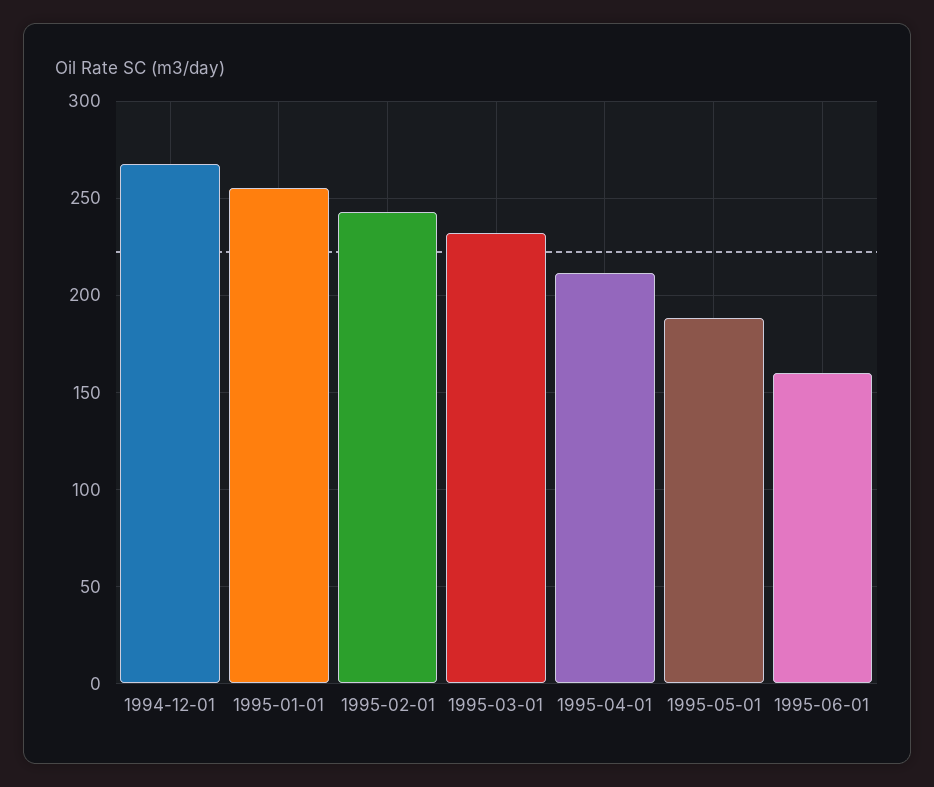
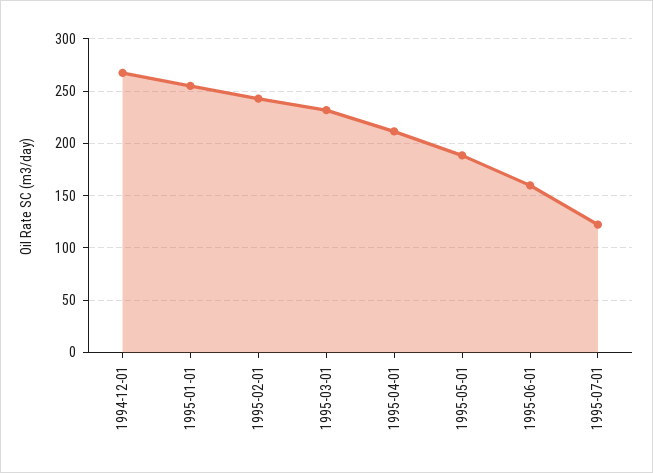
1995-07-01: none -> 120

